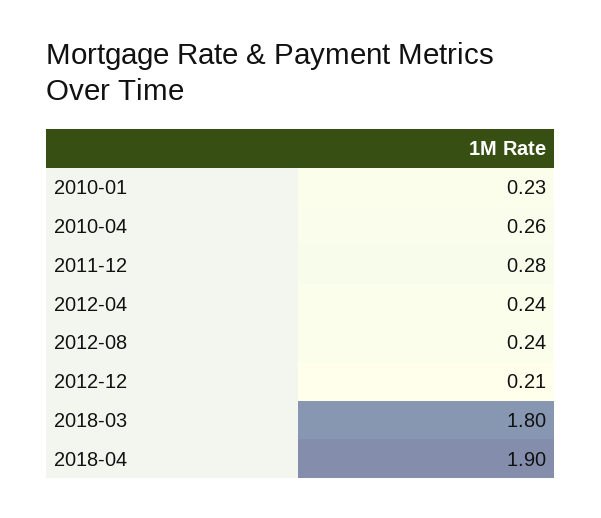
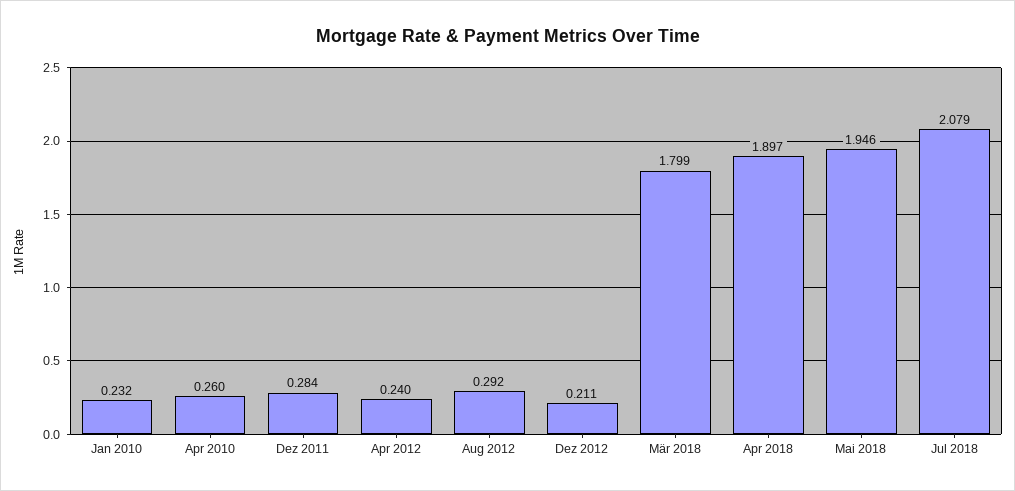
2012-08: 0.24 -> 0.292
Mai 2018: none -> 1.946
Jul 2018: none -> 2.079

